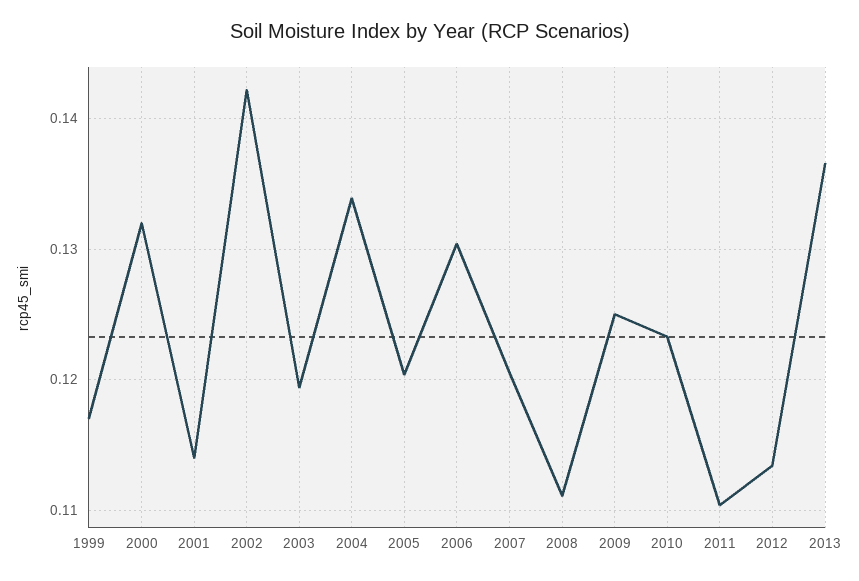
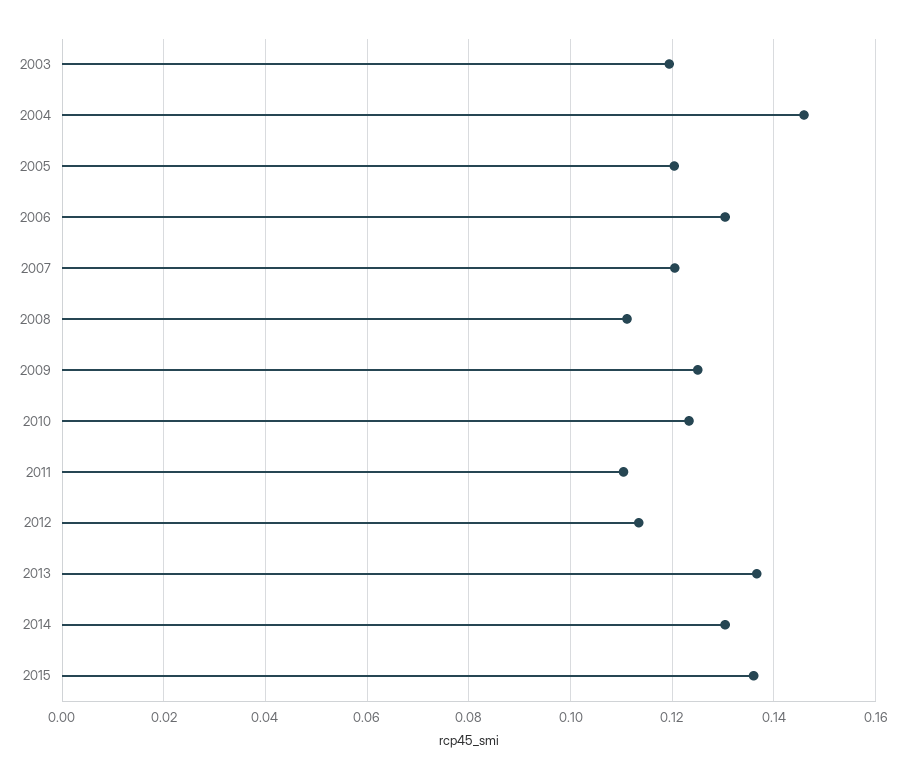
1999: 0.117 -> none
2000: 0.132 -> none
2001: 0.114 -> none
2002: 0.142 -> none
2004: 0.134 -> 0.146
2014: none -> 0.13
2015: none -> 0.136

